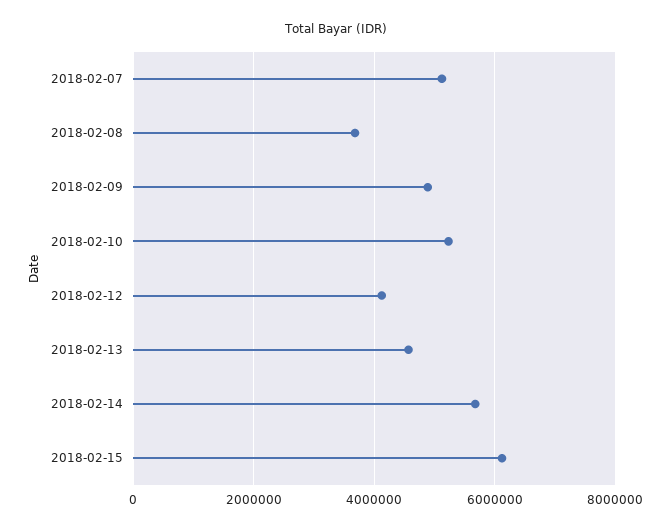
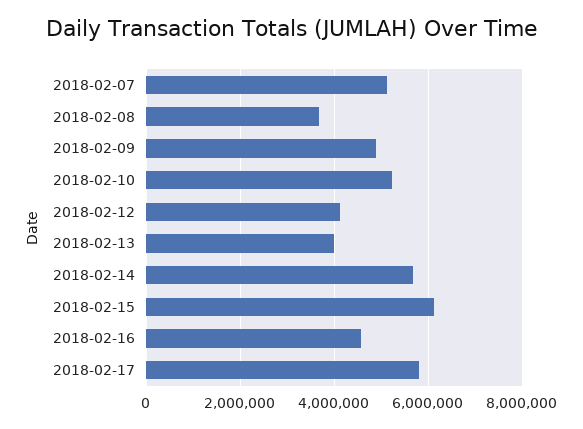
2018-02-13: 4600000 -> 4000000
2018-02-16: none -> 4600000
2018-02-17: none -> 5800000

